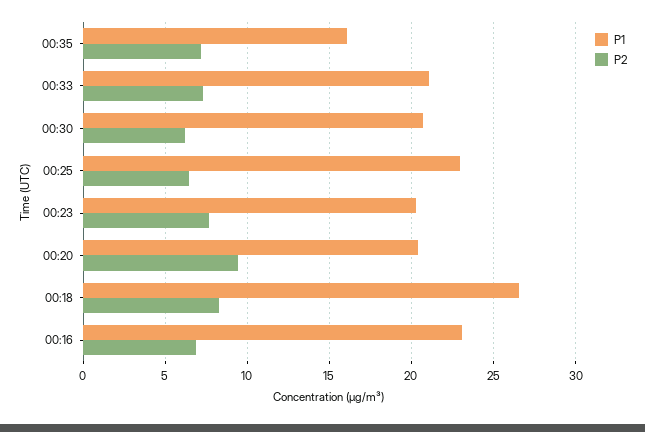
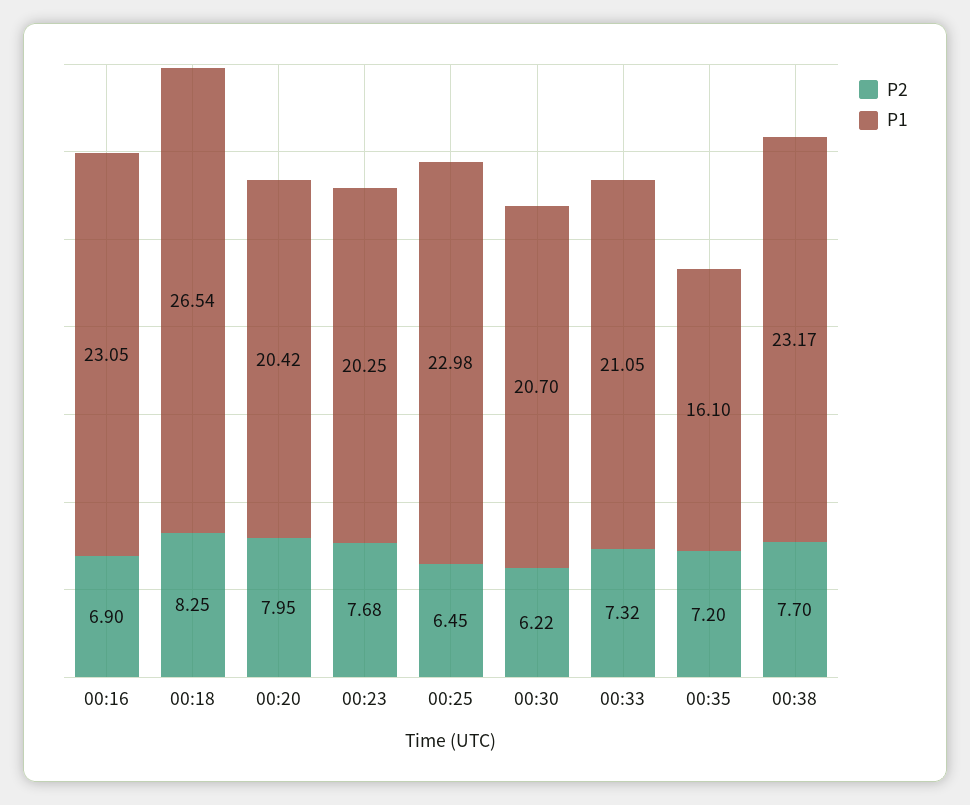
P2, 00:20: 9.5 -> 7.95
P2, 00:38: none -> 7.7
P1, 00:38: none -> 23.17

